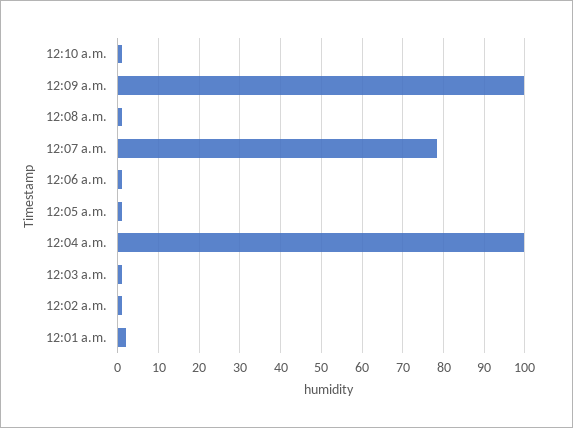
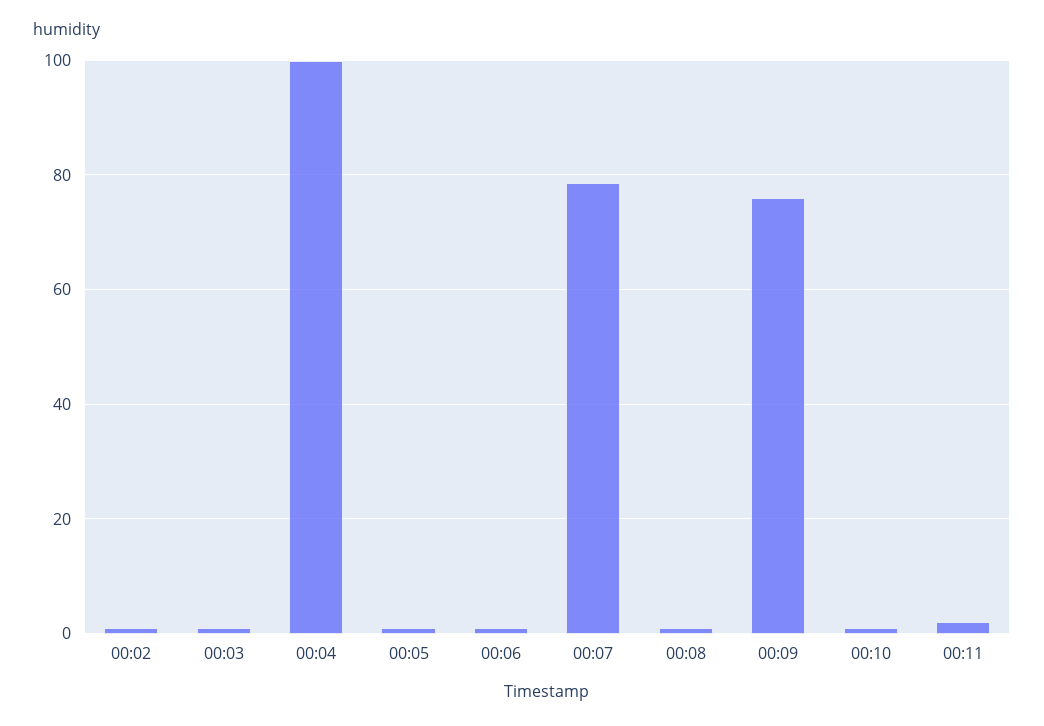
12:09 a.m.: 100 -> 76
12:01 a.m.: 2 -> none
00:11: none -> 2

